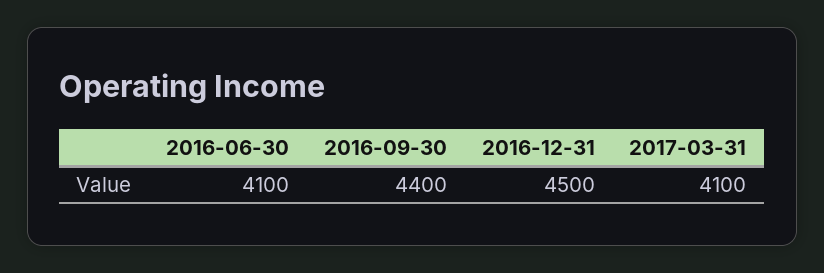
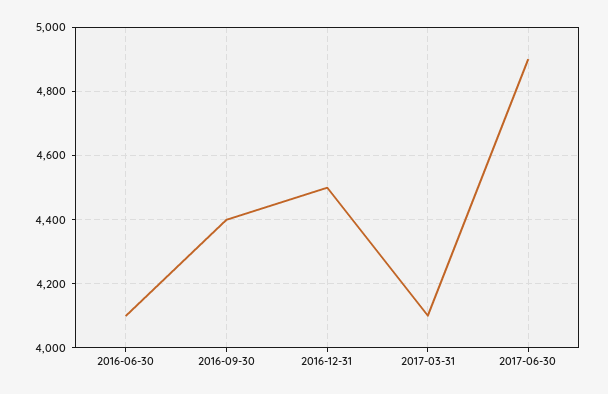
2017-06-30: none -> 4900

